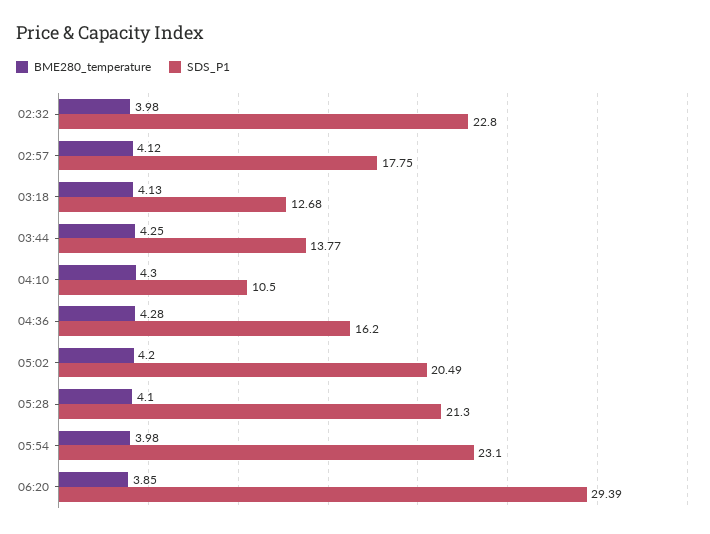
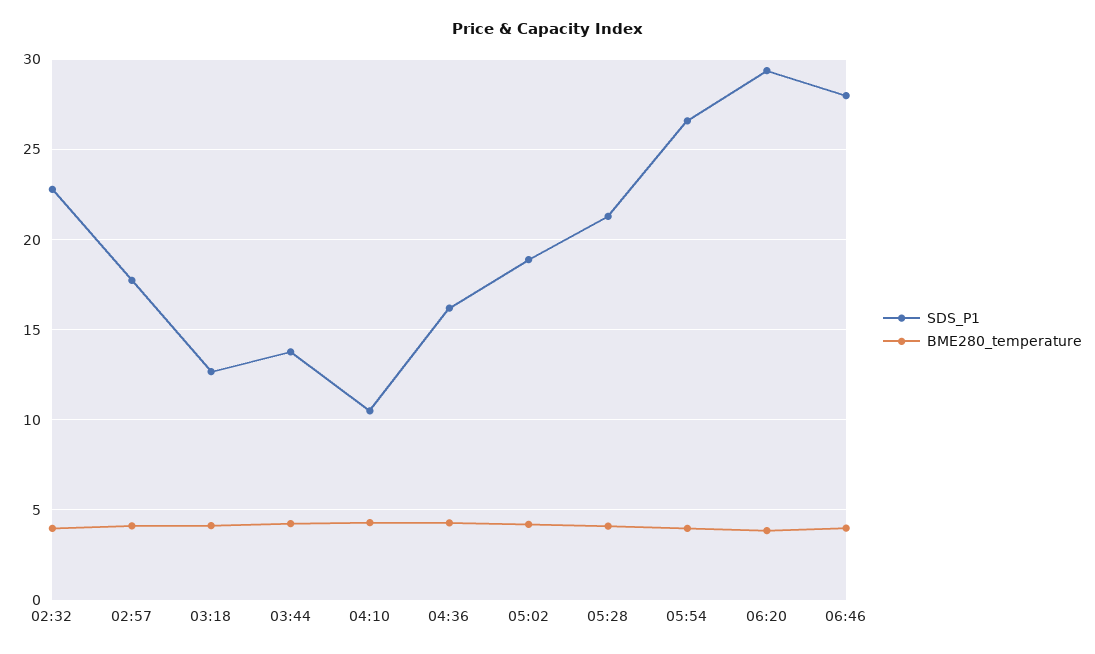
SDS_P1, 05:02: 20.49 -> 19
SDS_P1, 05:54: 23.1 -> 26.5
SDS_P1, 06:46: none -> 28
BME280_temperature, 06:46: none -> 4

